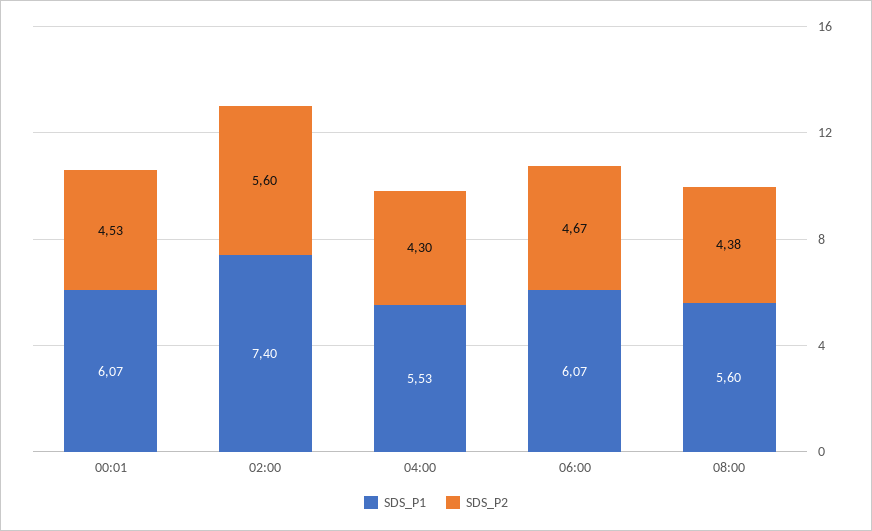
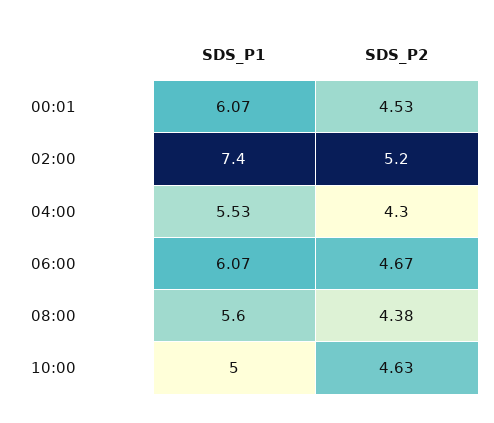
SDS_P2, 02:00: 5.6 -> 5.2
SDS_P1, 10:00: none -> 5
SDS_P2, 10:00: none -> 4.63

